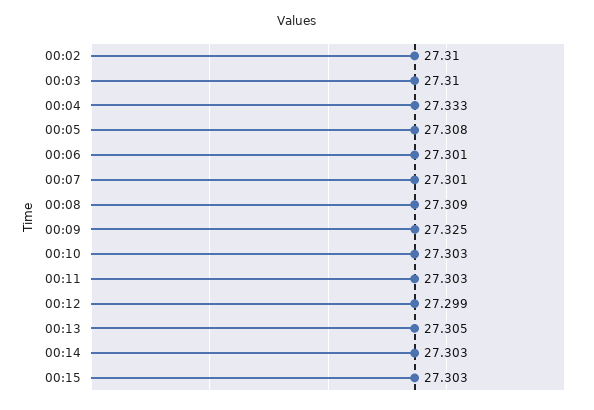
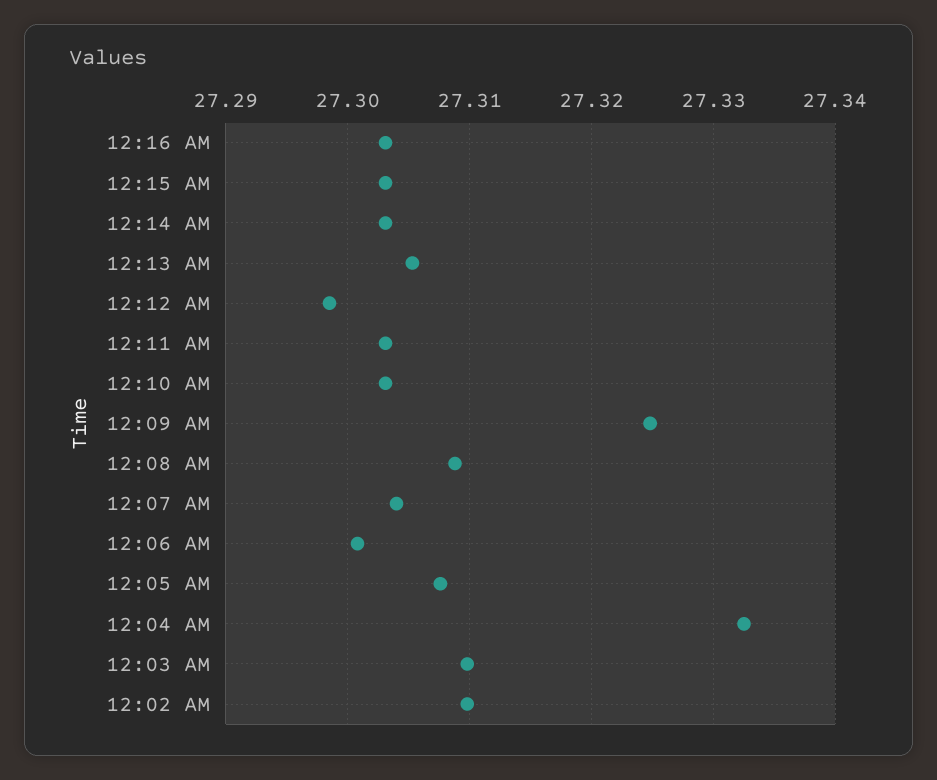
00:07: 27.301 -> 27.304
12:16 AM: none -> 27.303

